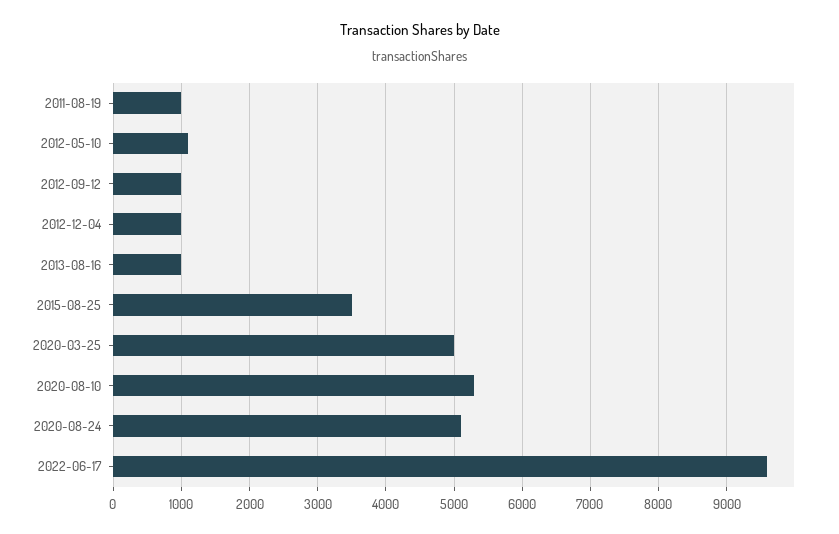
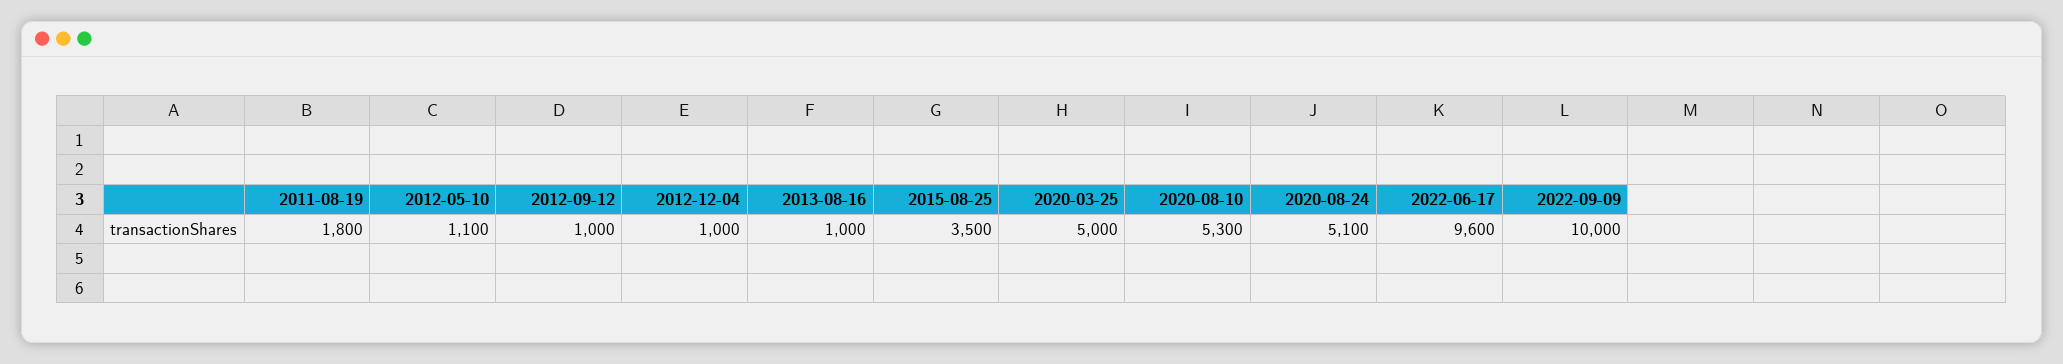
2011-08-19: 1000 -> 1800
2022-09-09: none -> 10000

